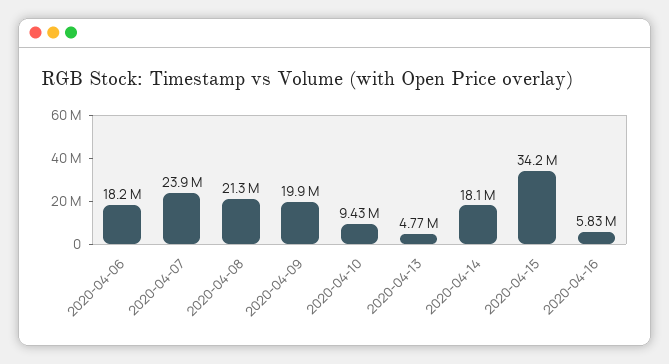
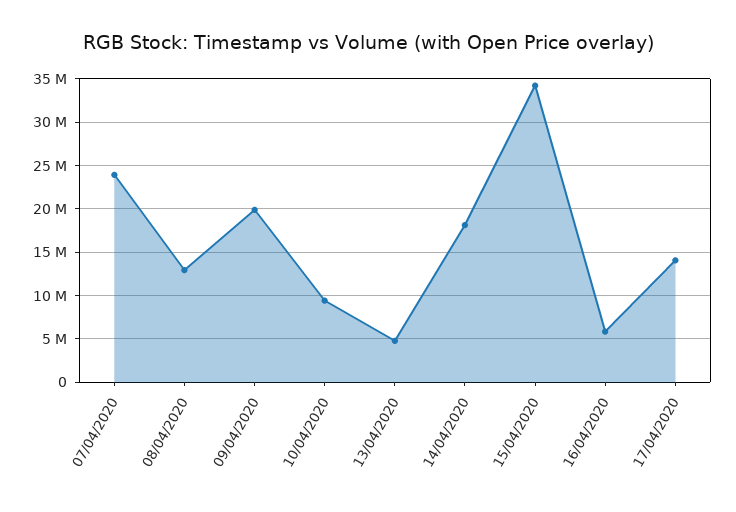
2020-04-06: 18200000 -> none
2020-04-08: 21300000 -> 13000000
17/04/2020: none -> 14000000

